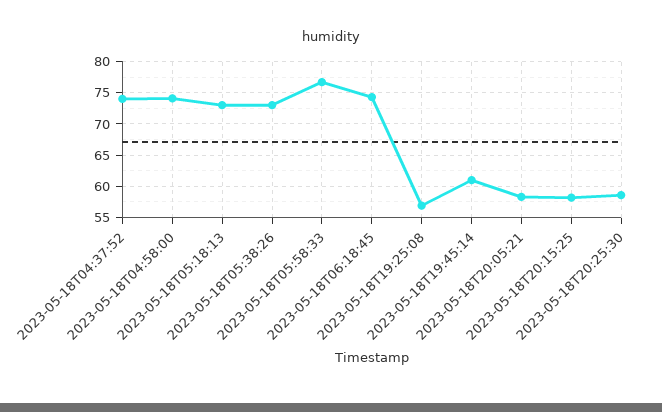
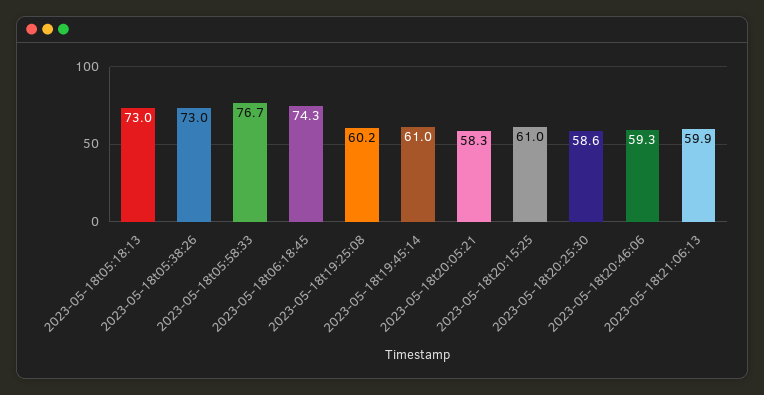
2023-05-18T04:37:52: 74 -> none
2023-05-18T04:58:00: 74 -> none
2023-05-18T19:25:08: 57 -> 60.2
2023-05-18T20:15:25: 58 -> 61
2023-05-18t20:46:06: none -> 59.3
2023-05-18t21:06:13: none -> 59.9

